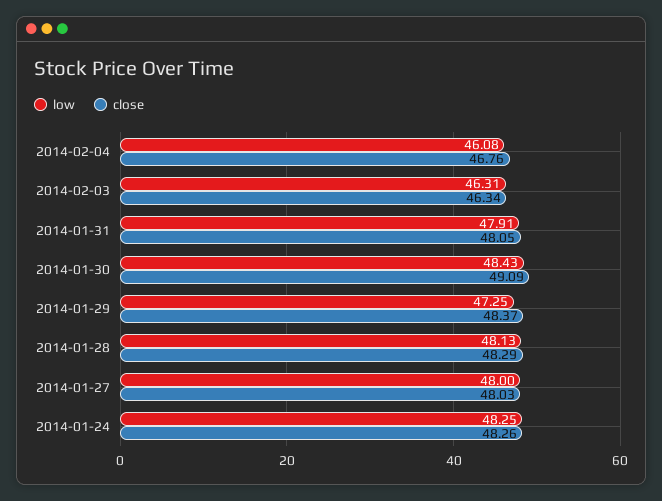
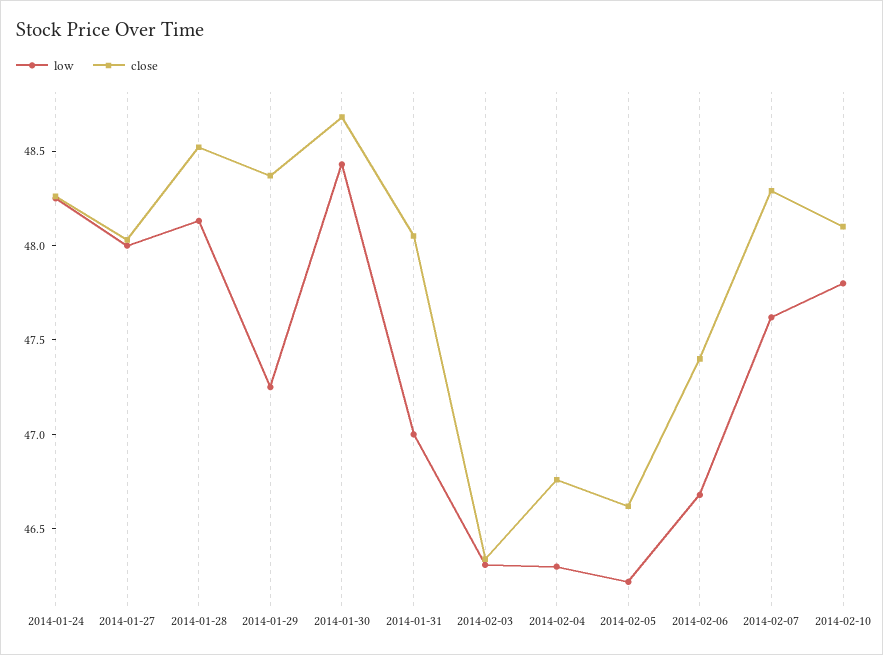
low, 2014-02-04: 46.08 -> 46.3
low, 2014-01-31: 47.91 -> 47
close, 2014-01-30: 49.09 -> 48.7
close, 2014-01-28: 48.29 -> 48.5
low, 2014-02-05: none -> 46.2
close, 2014-02-05: none -> 46.6
low, 2014-02-06: none -> 46.7
close, 2014-02-06: none -> 47.4
low, 2014-02-07: none -> 47.6
close, 2014-02-07: none -> 48.3
low, 2014-02-10: none -> 47.8
close, 2014-02-10: none -> 48.1

